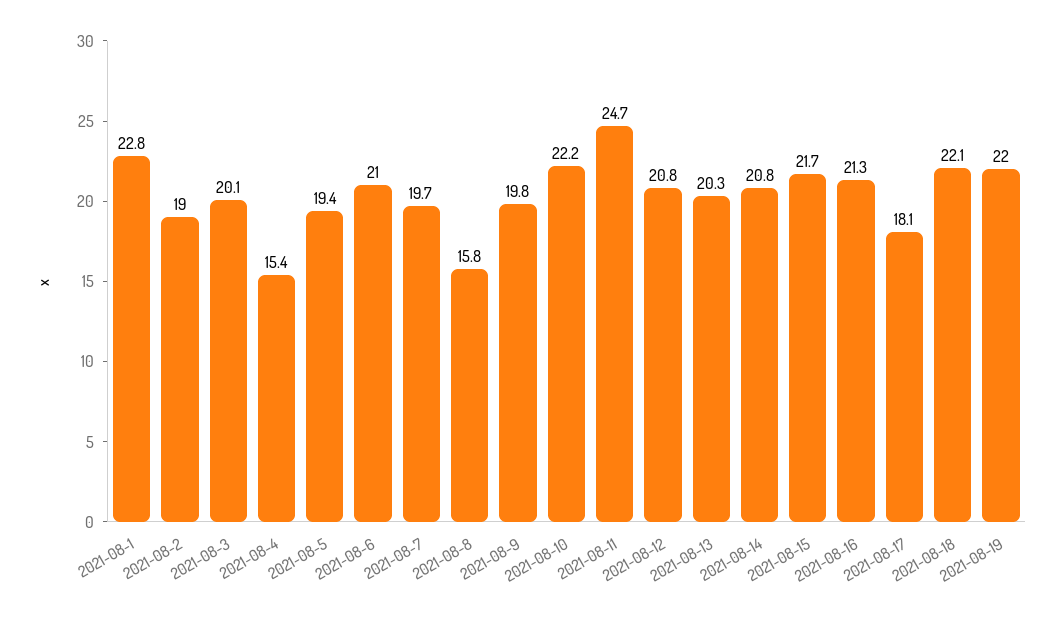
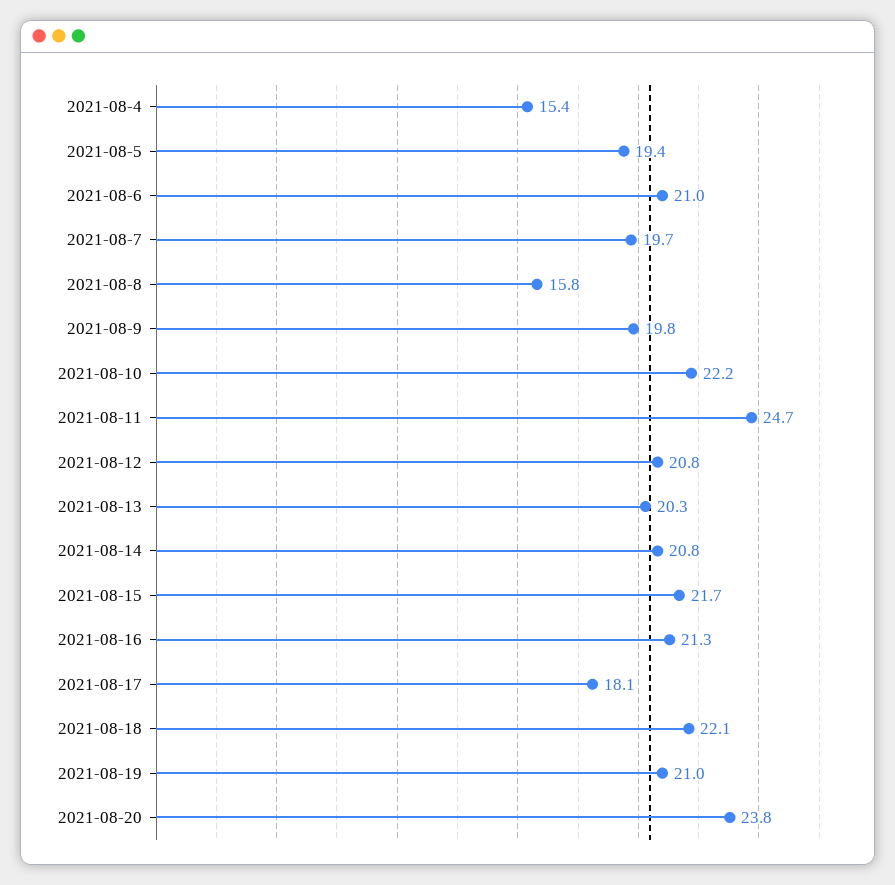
2021-08-1: 22.8 -> none
2021-08-2: 19 -> none
2021-08-3: 20.1 -> none
2021-08-19: 22 -> 21
2021-08-20: none -> 23.8

